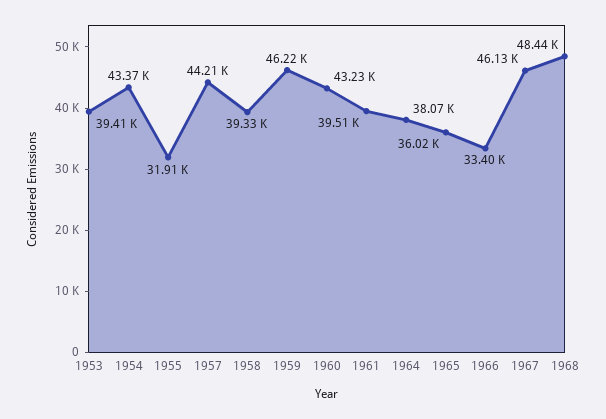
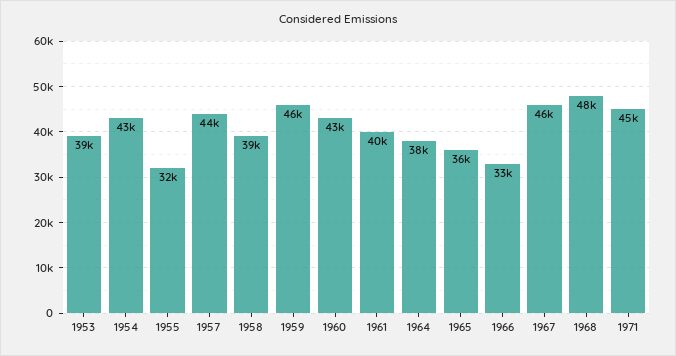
1971: none -> 45000

